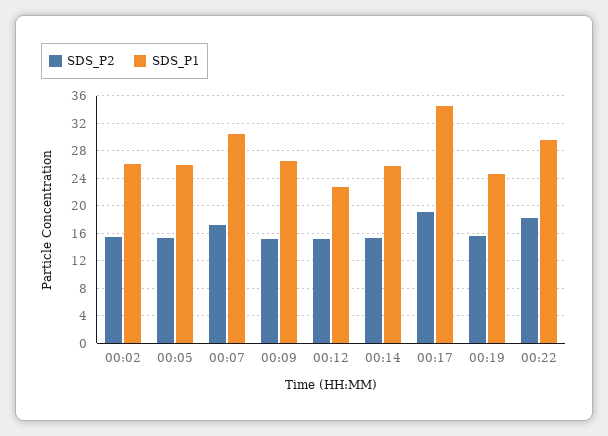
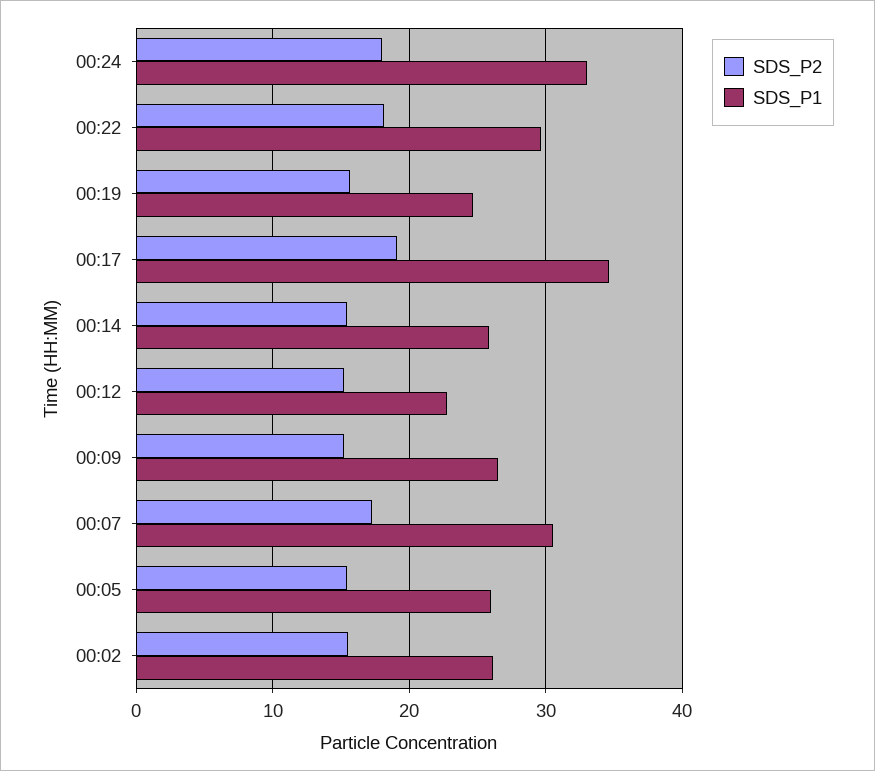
SDS_P2, 00:24: none -> 18
SDS_P1, 00:24: none -> 33

